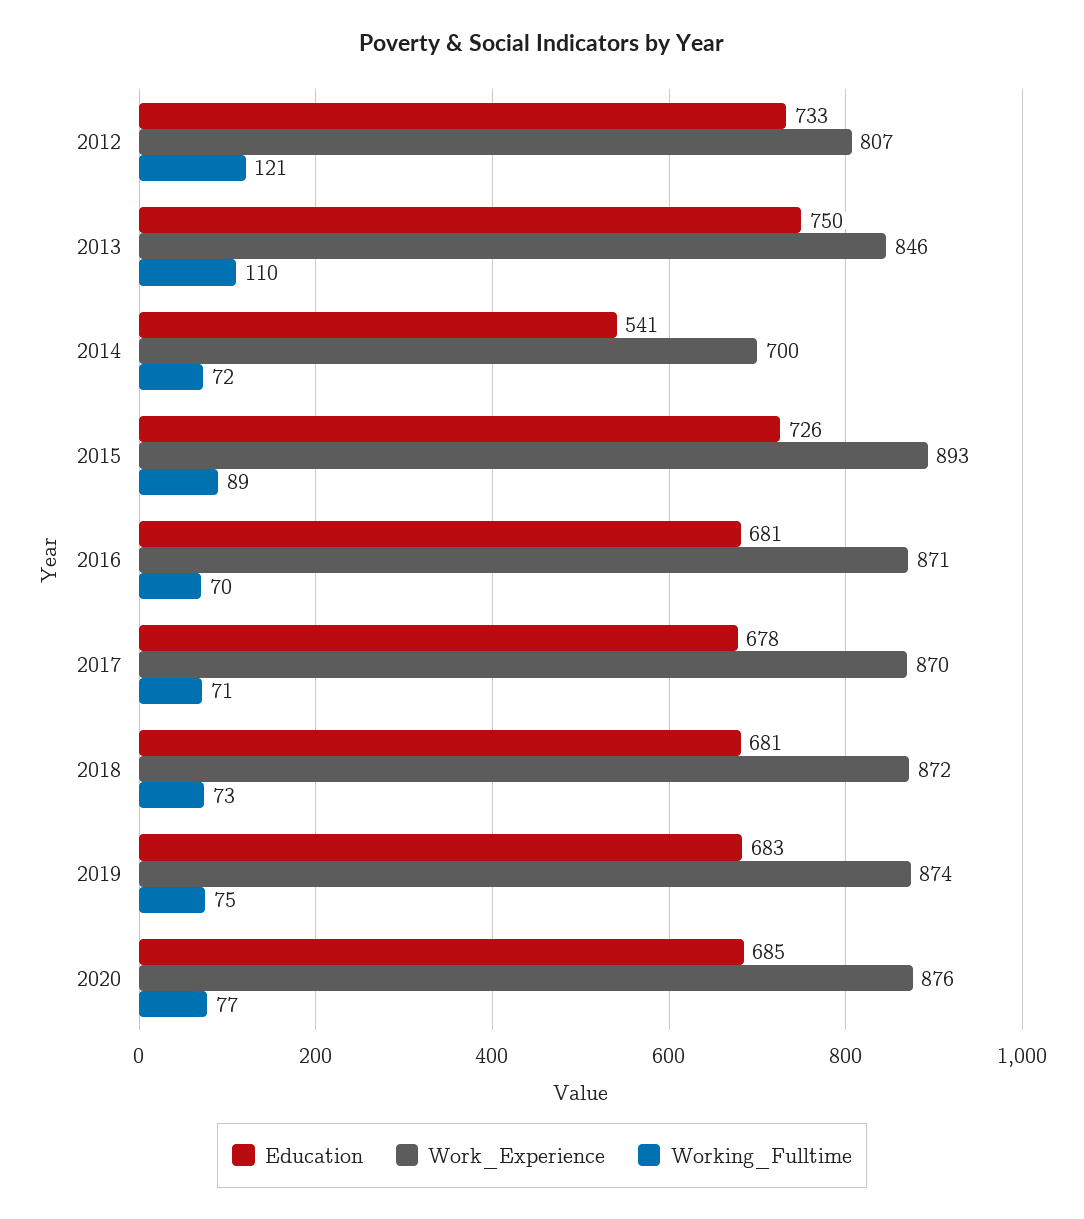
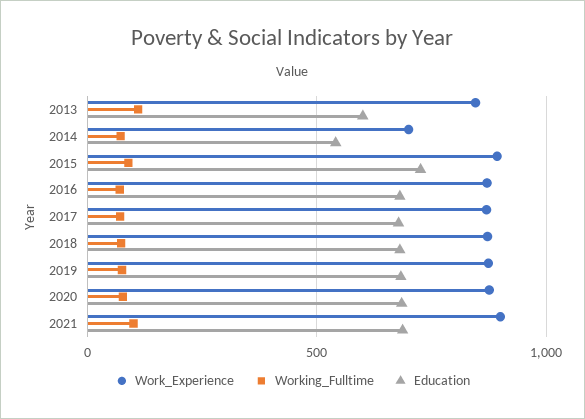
Education, 2012: 733 -> none
Work_Experience, 2012: 807 -> none
Working_Fulltime, 2012: 121 -> none
Education, 2013: 750 -> 600
Work_Experience, 2021: none -> 900
Working_Fulltime, 2021: none -> 100
Education, 2021: none -> 700

